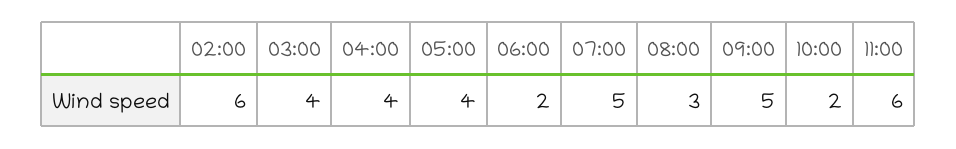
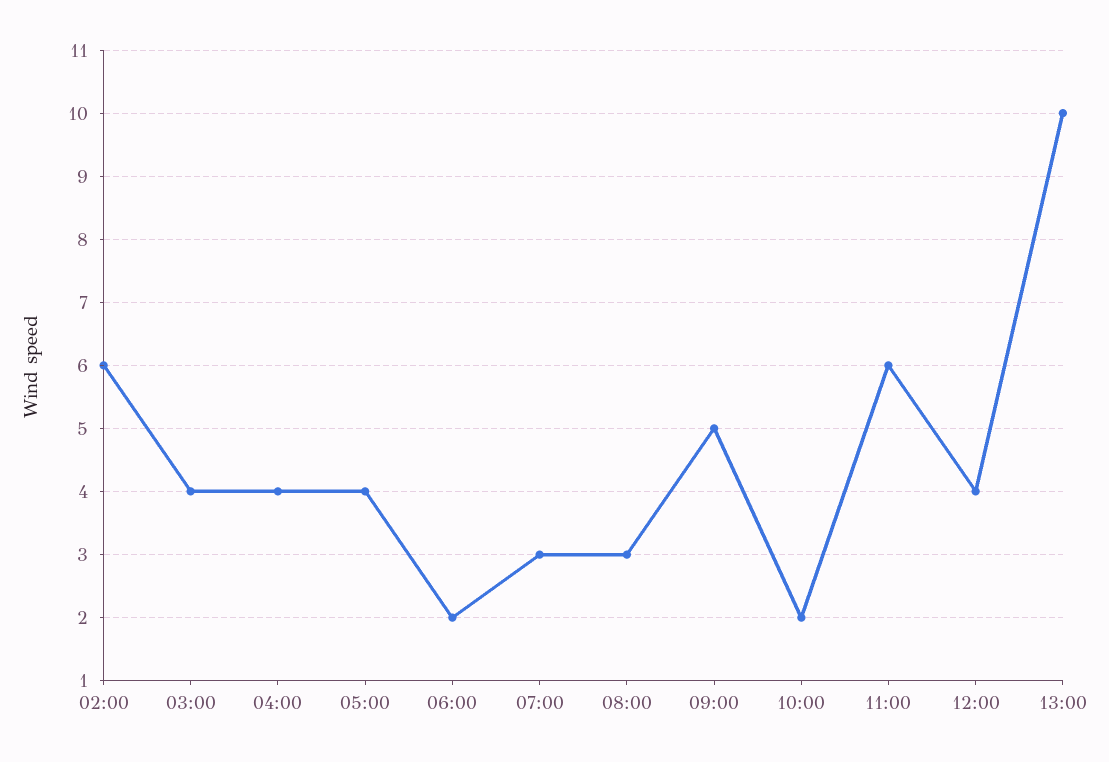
07:00: 5 -> 3
12:00: none -> 4
13:00: none -> 10

